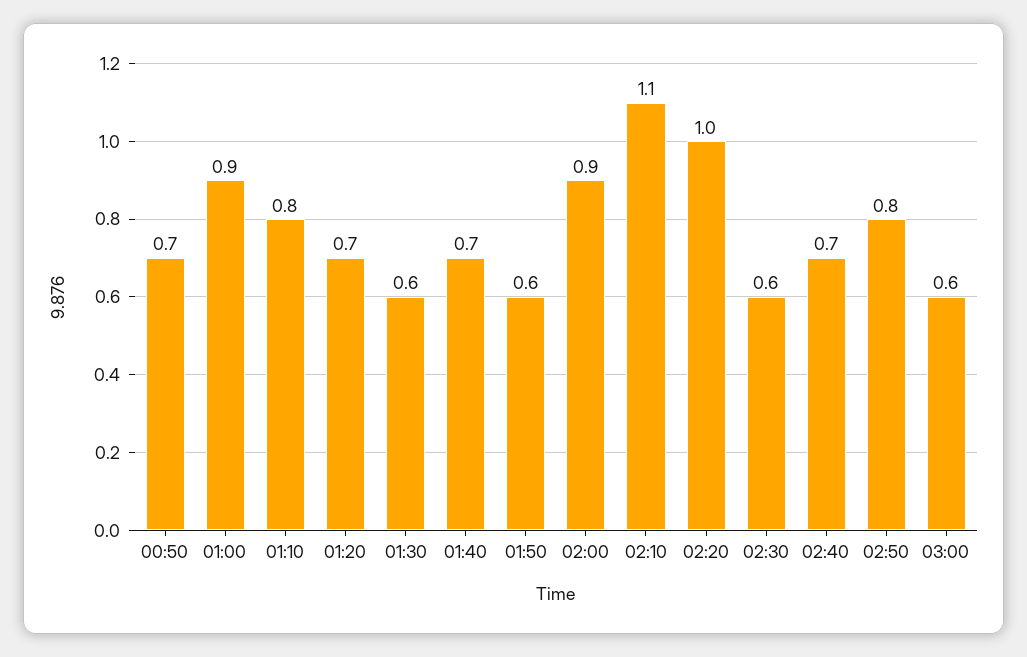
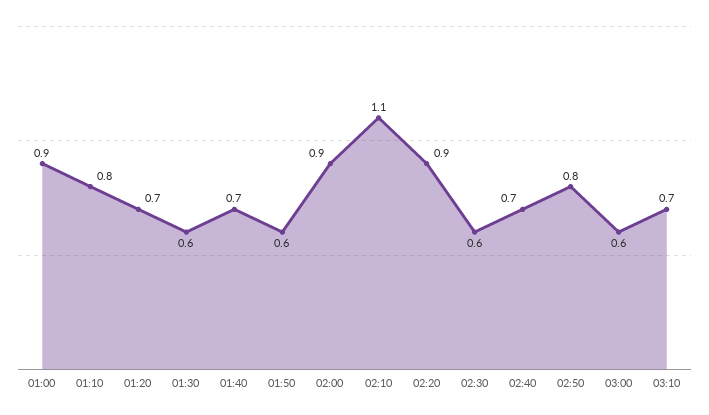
00:50: 0.7 -> none
02:20: 1 -> 0.9
03:10: none -> 0.7

